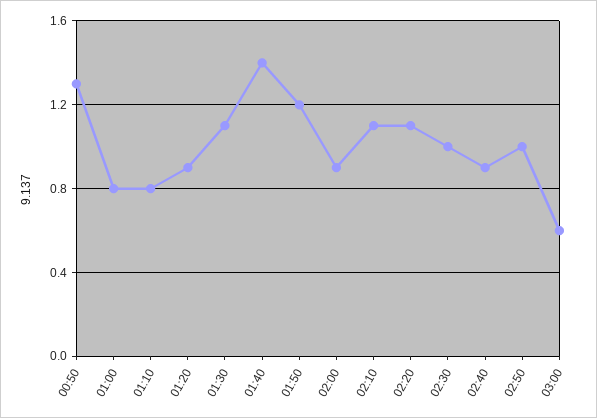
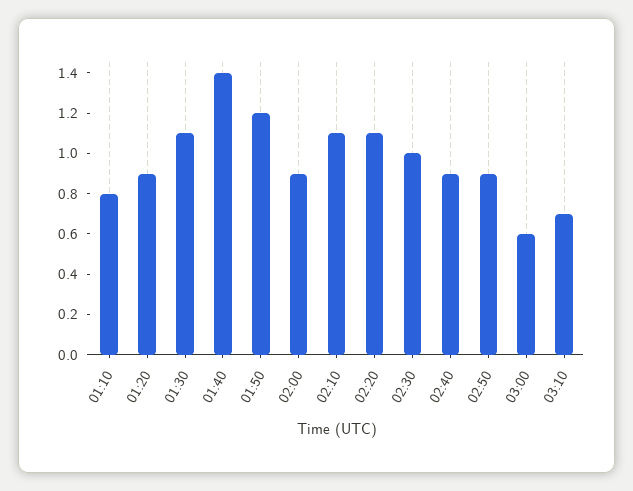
00:50: 1.3 -> none
01:00: 0.8 -> none
02:50: 1 -> 0.9
03:10: none -> 0.7

